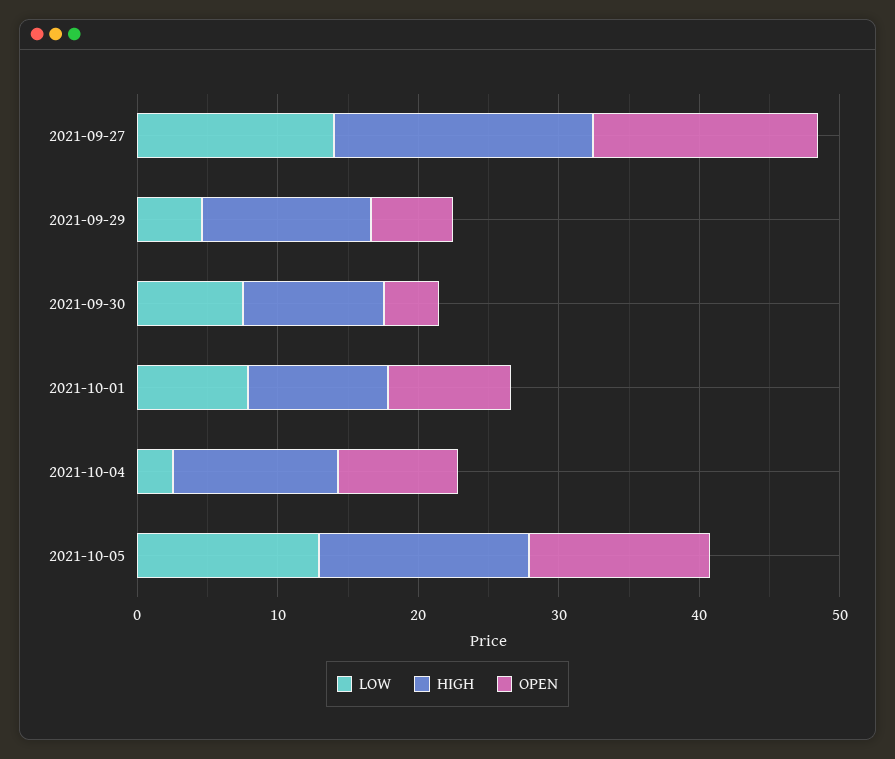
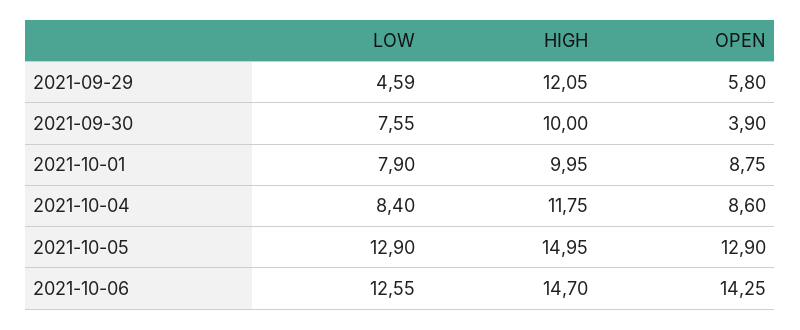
LOW, 2021-09-27: 14 -> none
HIGH, 2021-09-27: 18 -> none
OPEN, 2021-09-27: 16 -> none
LOW, 2021-10-04: 2 -> 8.4
LOW, 2021-10-06: none -> 12.55
HIGH, 2021-10-06: none -> 14.7
OPEN, 2021-10-06: none -> 14.25

